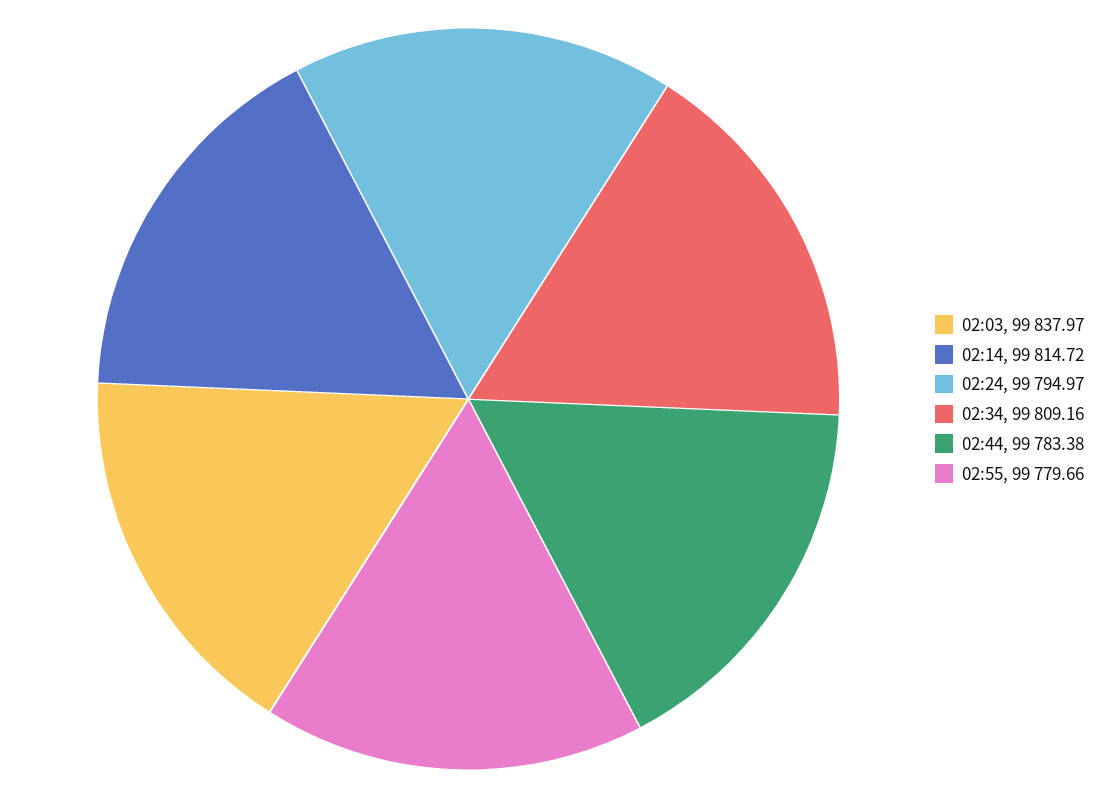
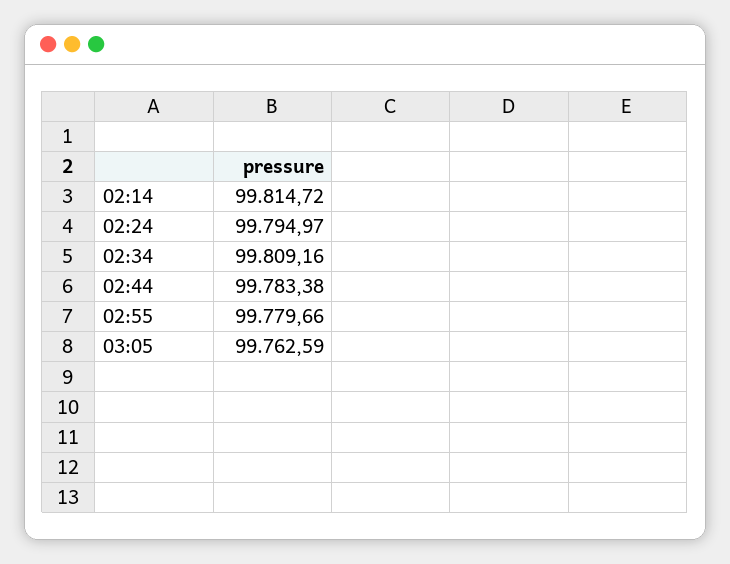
02:03: 99837.97 -> none
03:05: none -> 99762.59

